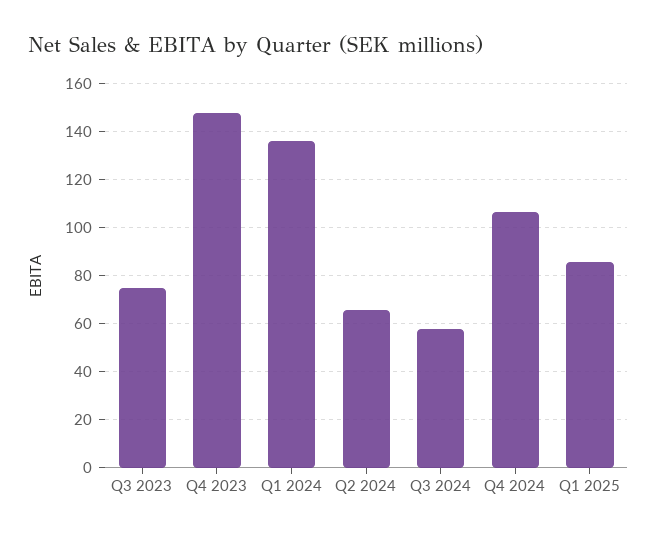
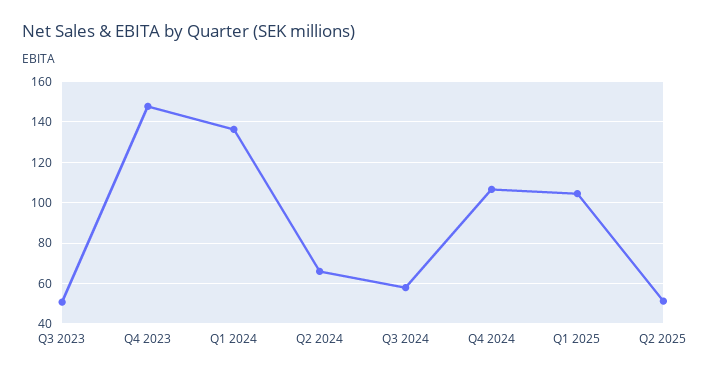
Q3 2023: 75 -> 50
Q1 2025: 85 -> 105
Q2 2025: none -> 50

